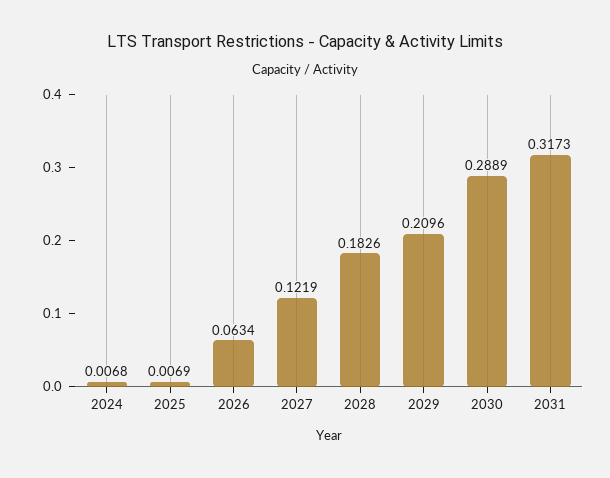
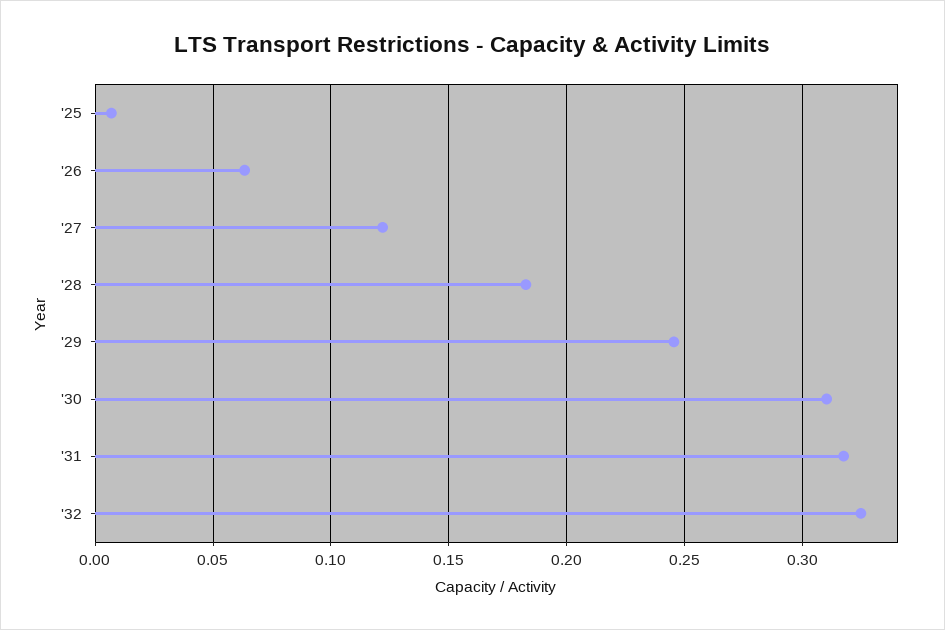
2024: 0.0068 -> none
2029: 0.2096 -> 0.245
2030: 0.2889 -> 0.31
'32: none -> 0.325

